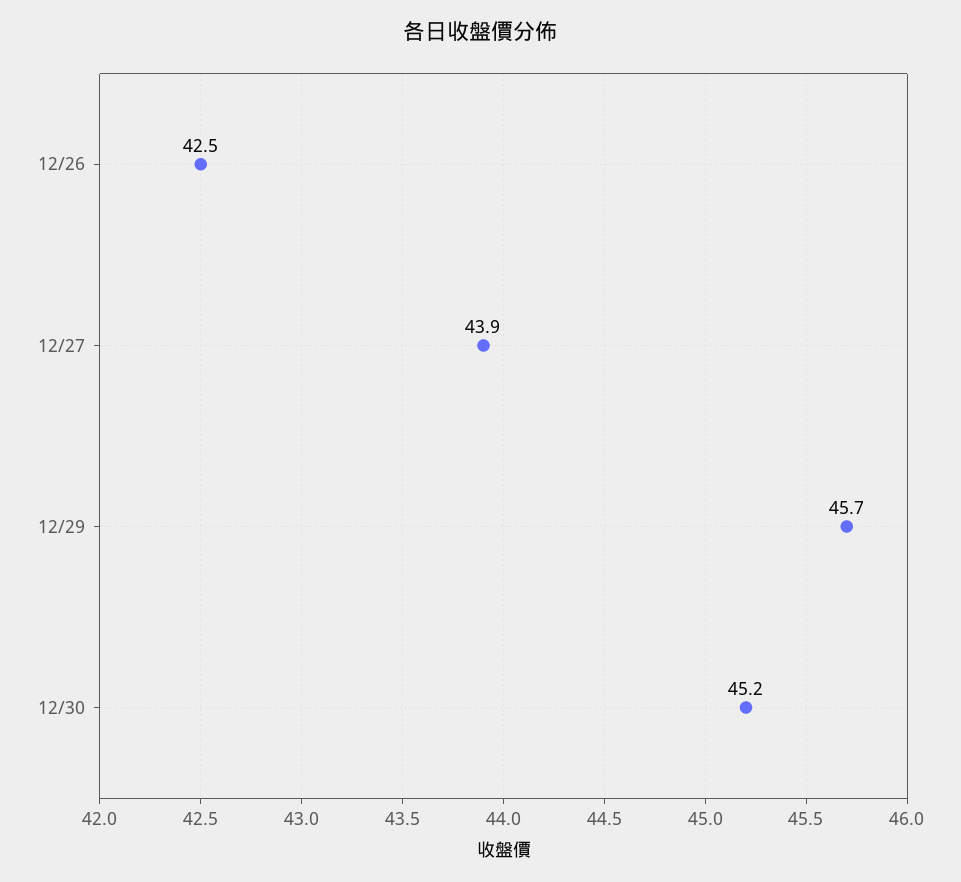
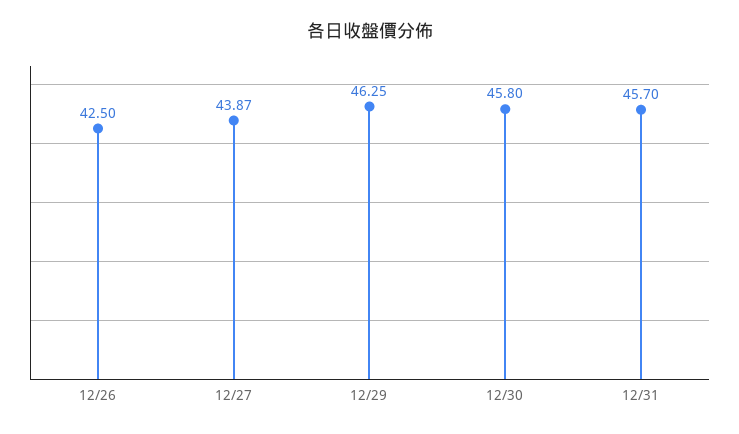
12/29: 45.7 -> 46.25
12/30: 45.2 -> 45.8
12/31: none -> 45.7

